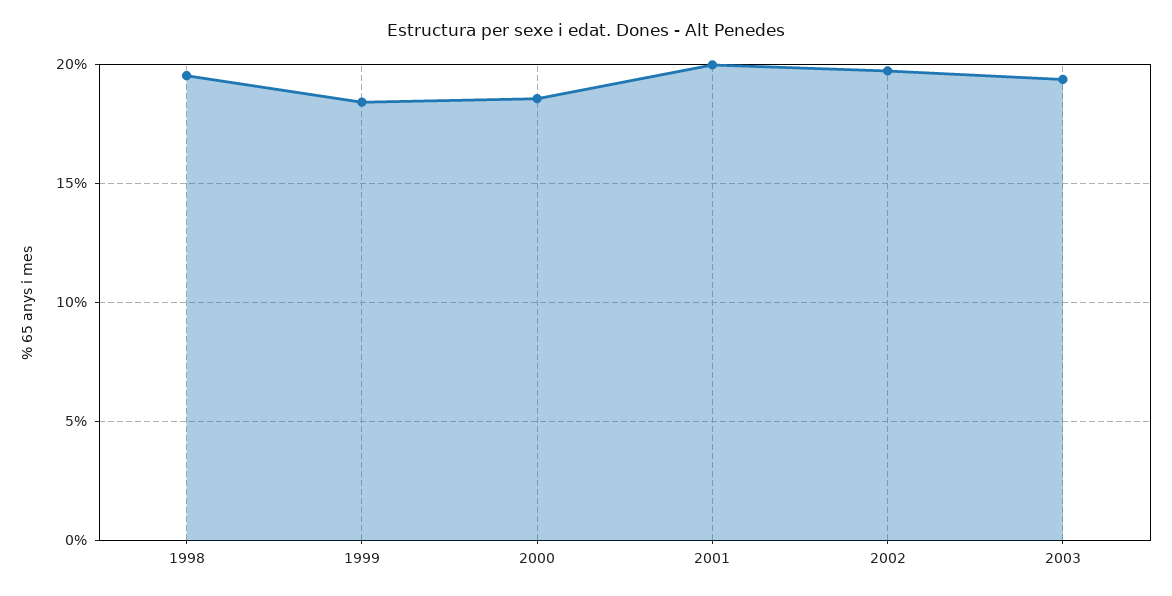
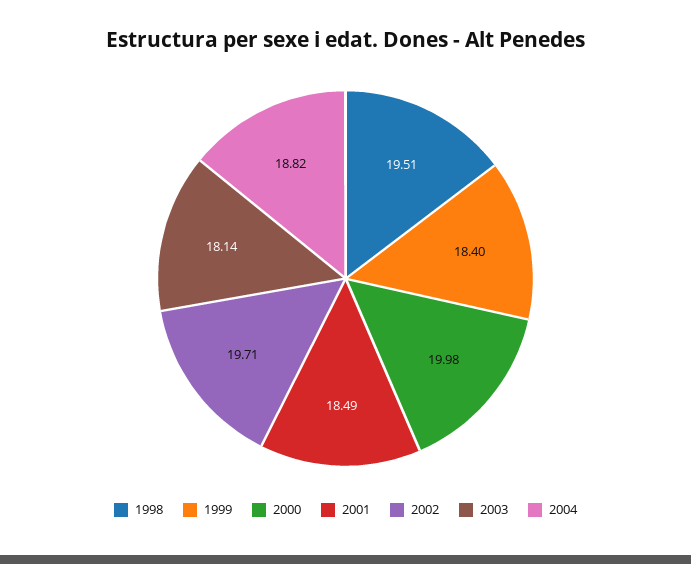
2000: 18.5 -> 19.98
2001: 20 -> 18.49
2003: 19.5 -> 18.14
2004: none -> 18.82

